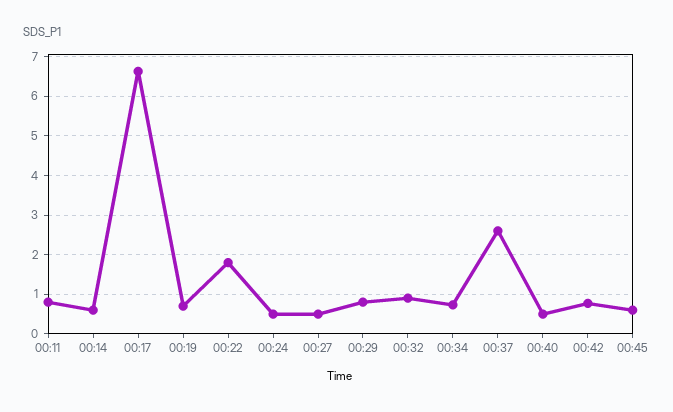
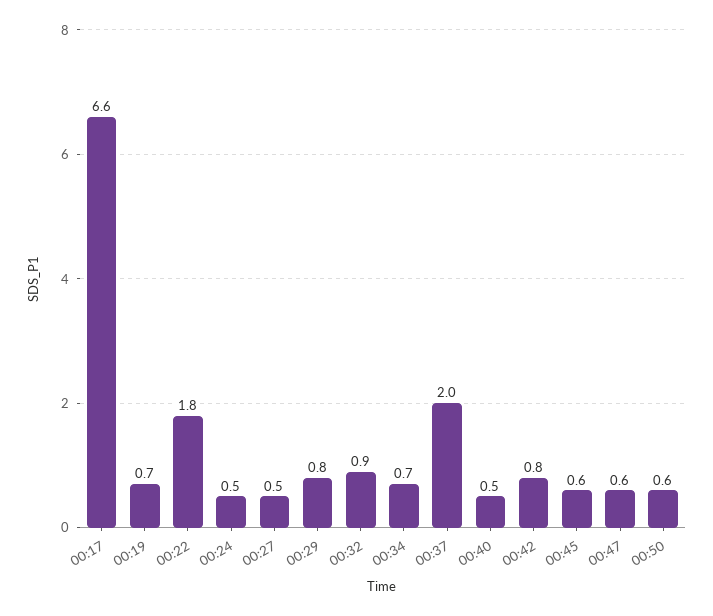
00:11: 0.8 -> none
00:14: 0.6 -> none
00:37: 2.6 -> 2
00:47: none -> 0.6
00:50: none -> 0.6

